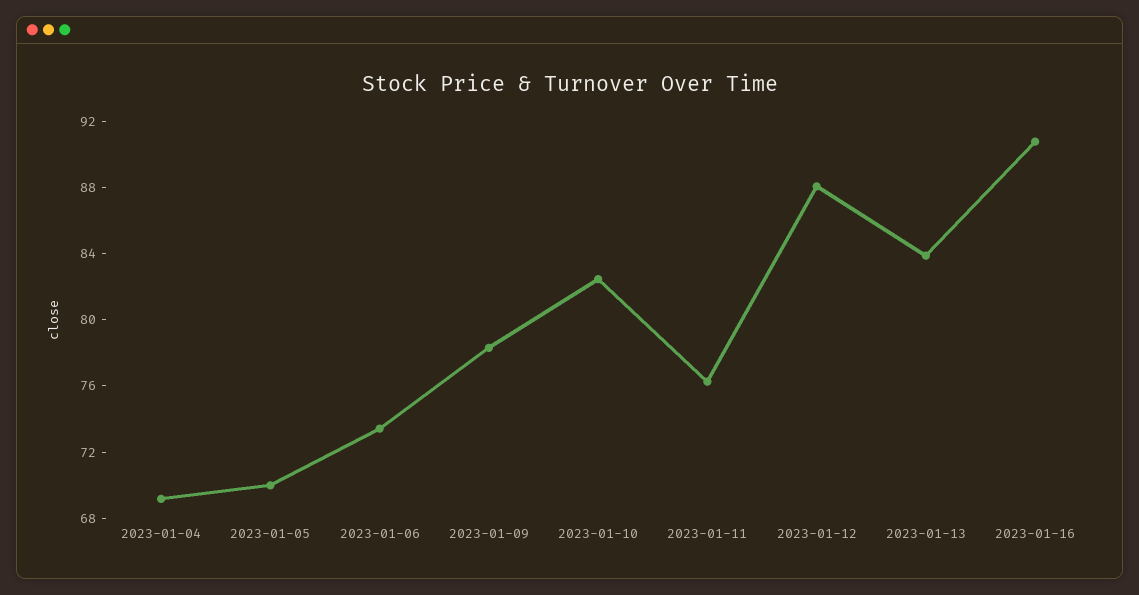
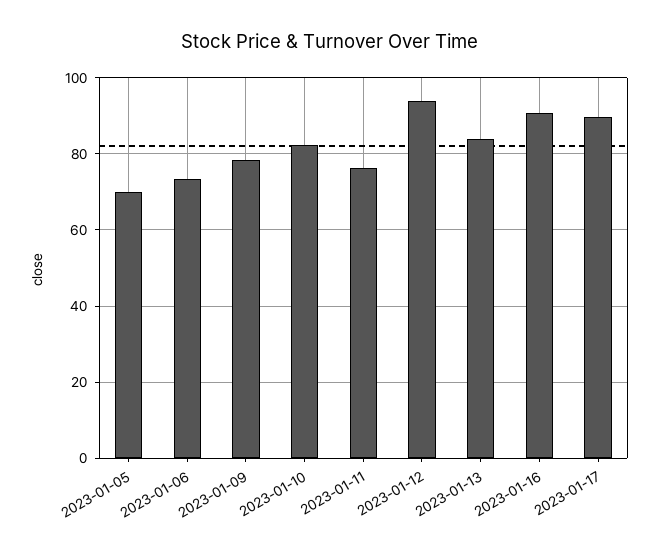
2023-01-04: 69 -> none
2023-01-12: 88 -> 94
2023-01-17: none -> 90

